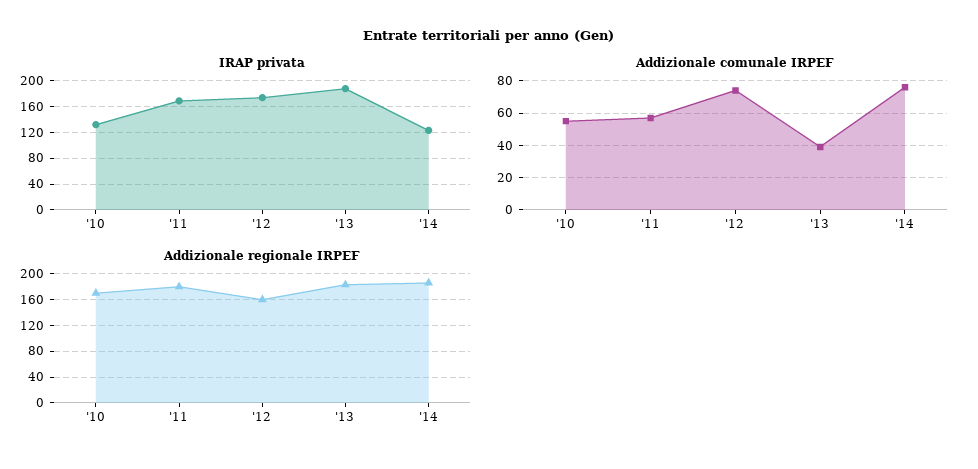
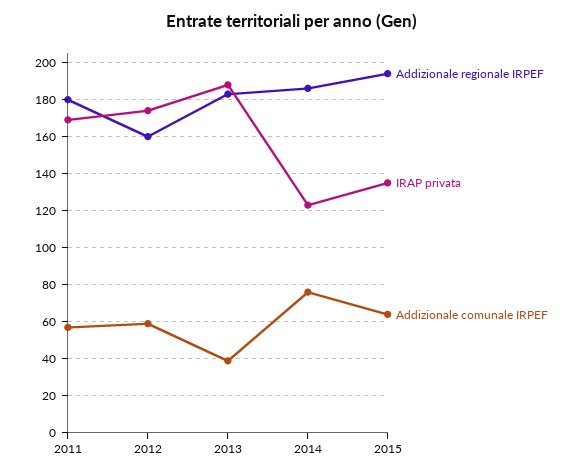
IRAP privata, '10: 130 -> none
Addizionale comunale IRPEF, '10: 55 -> none
Addizionale comunale IRPEF, '12: 75 -> 60
Addizionale regionale IRPEF, '10: 170 -> none
Addizionale regionale IRPEF, 2015: none -> 195
IRAP privata, 2015: none -> 135
Addizionale comunale IRPEF, 2015: none -> 65

